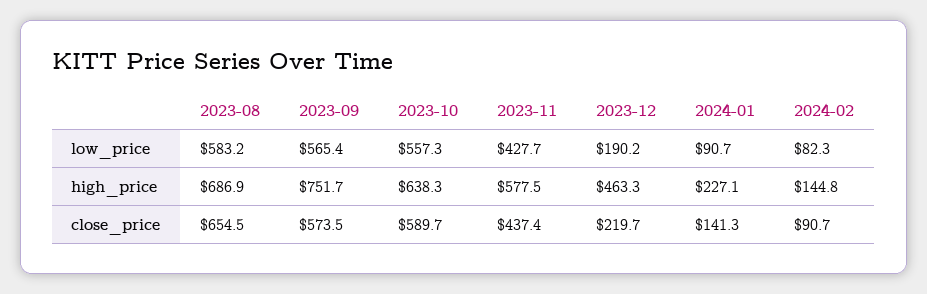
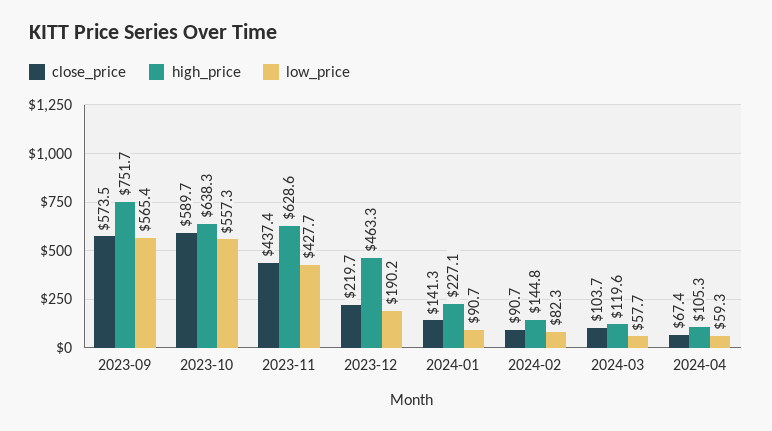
low_price, 2023-08: 583.2 -> none
high_price, 2023-08: 686.9 -> none
high_price, 2023-11: 577.5 -> 628.6
close_price, 2023-08: 654.5 -> none
close_price, 2024-03: none -> 103.7
high_price, 2024-03: none -> 119.6
low_price, 2024-03: none -> 57.7
close_price, 2024-04: none -> 67.4
high_price, 2024-04: none -> 105.3
low_price, 2024-04: none -> 59.3

